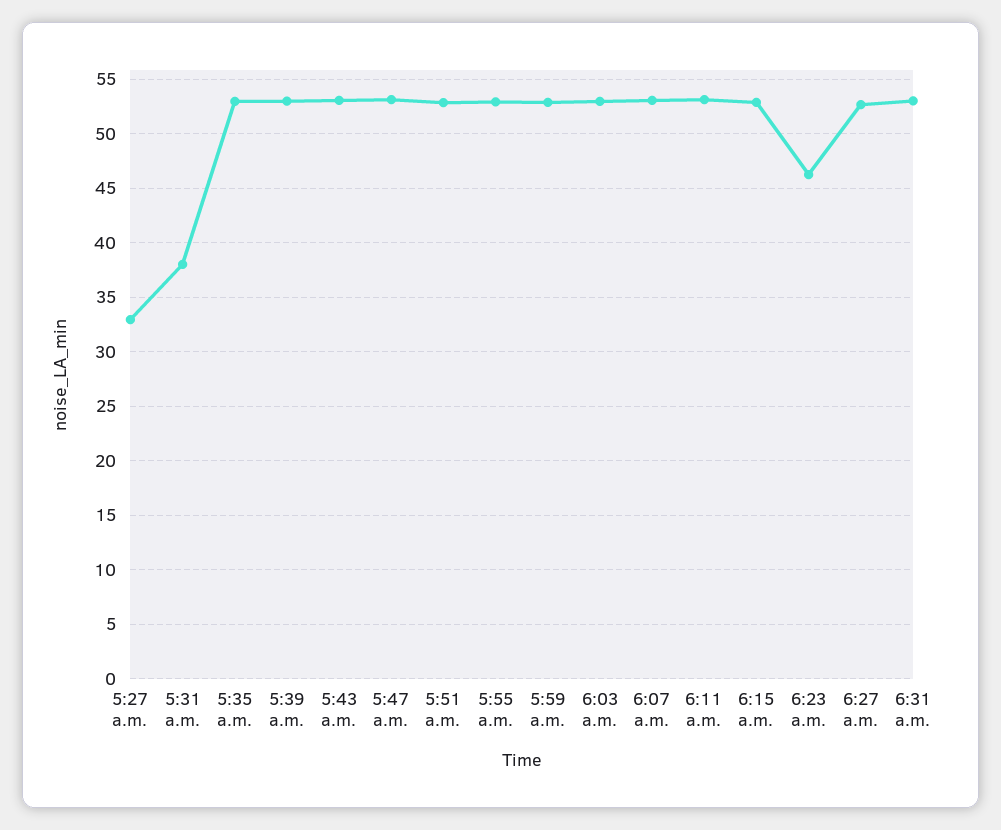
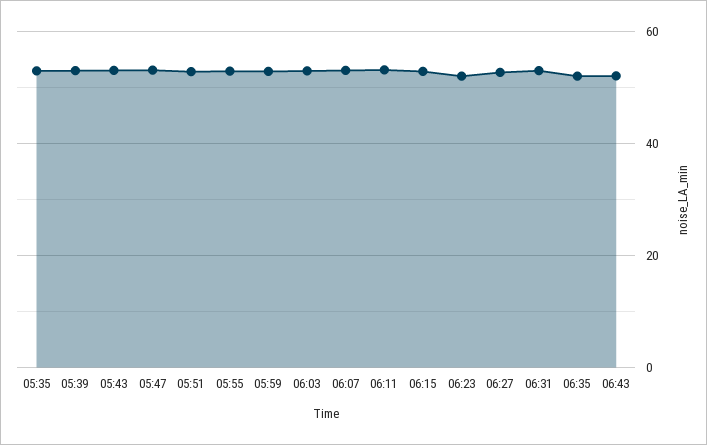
5:27 a.m.: 33 -> none
5:31 a.m.: 38 -> none
6:23 a.m.: 46 -> 52
06:35: none -> 52
06:43: none -> 52

